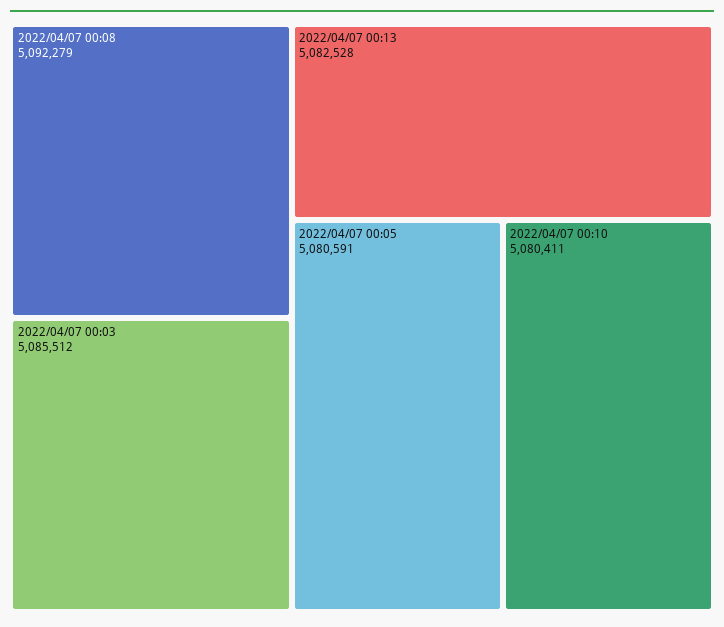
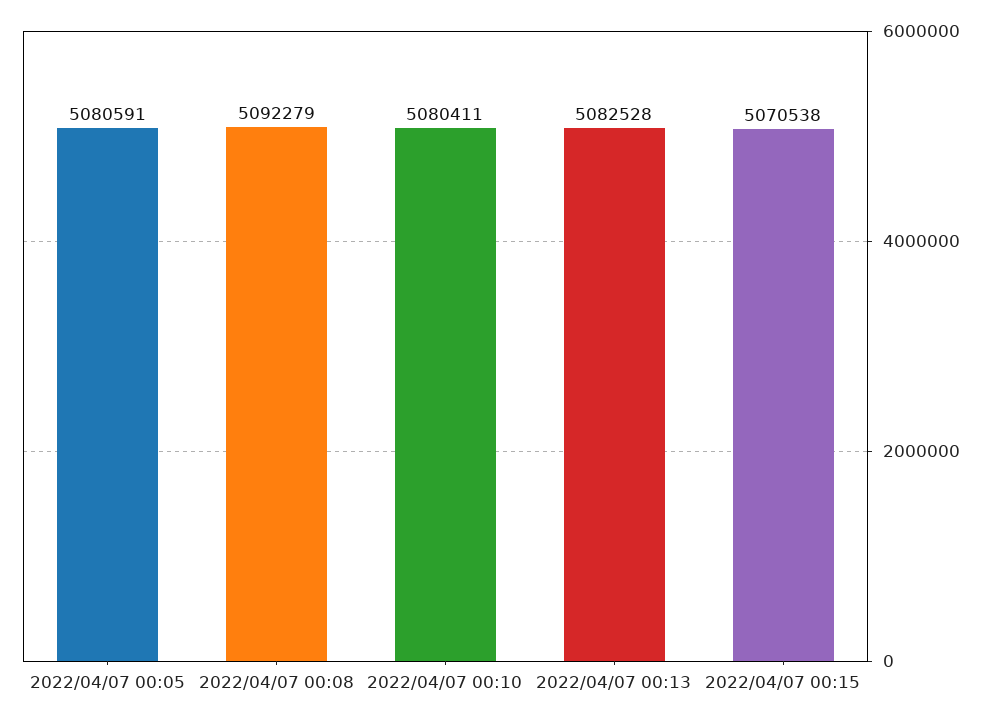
2022/04/07 00:03: 5085512 -> none
2022/04/07 00:15: none -> 5070538

